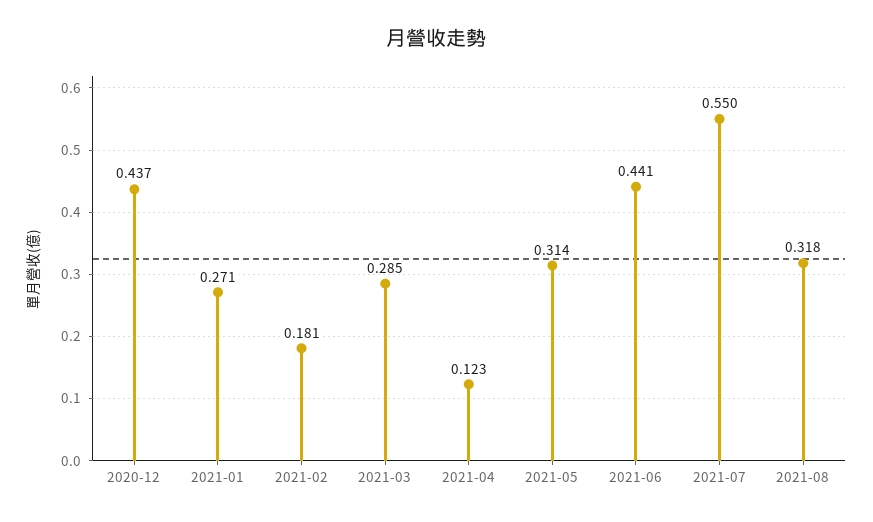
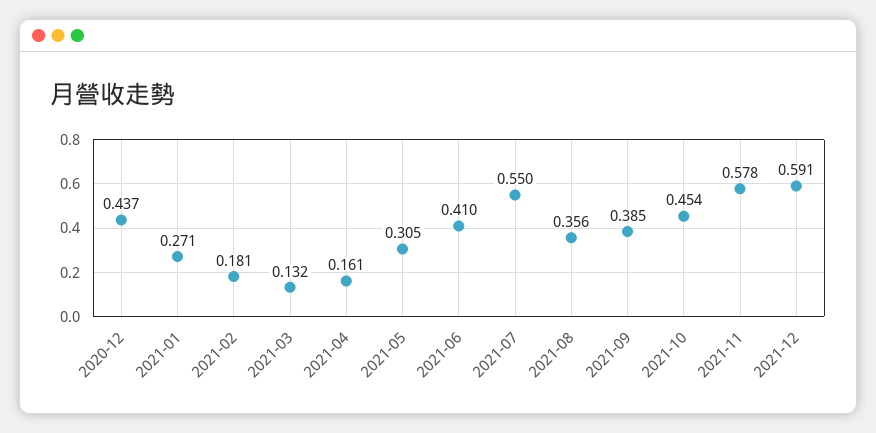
2021-03: 0.285 -> 0.132
2021-04: 0.123 -> 0.161
2021-05: 0.314 -> 0.305
2021-06: 0.441 -> 0.41
2021-08: 0.318 -> 0.356
2021-09: none -> 0.385
2021-10: none -> 0.454
2021-11: none -> 0.578
2021-12: none -> 0.591

